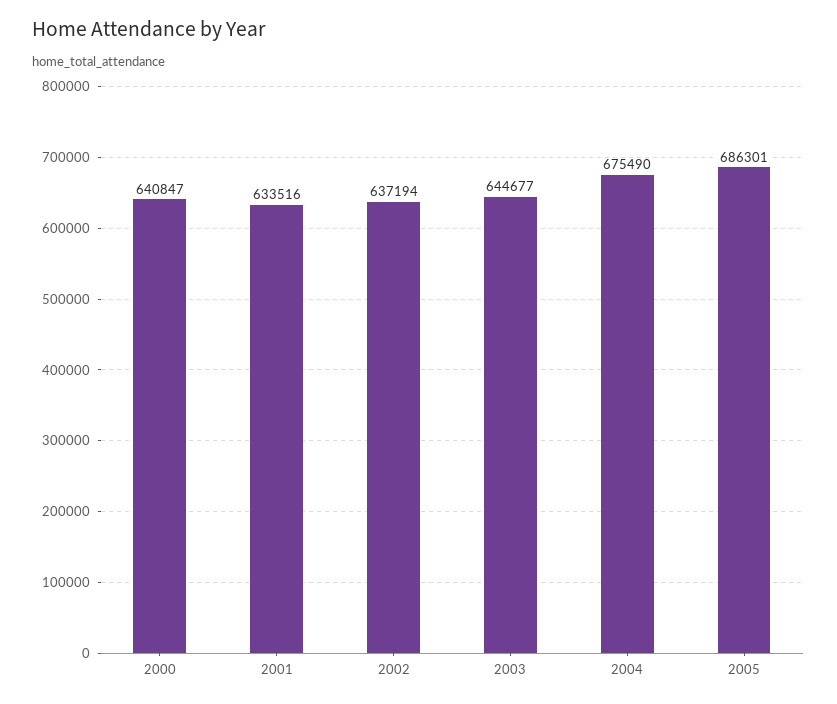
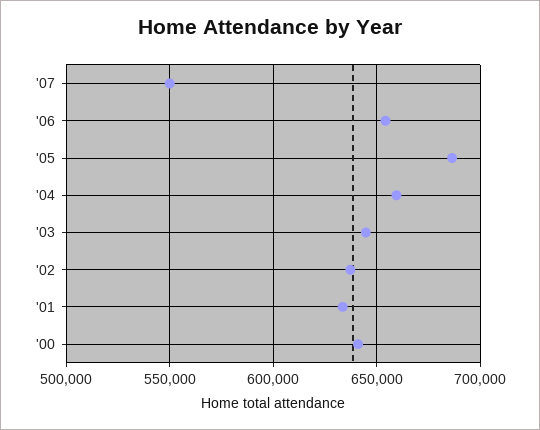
2004: 675490 -> 660000
'07: none -> 550000
'06: none -> 655000

